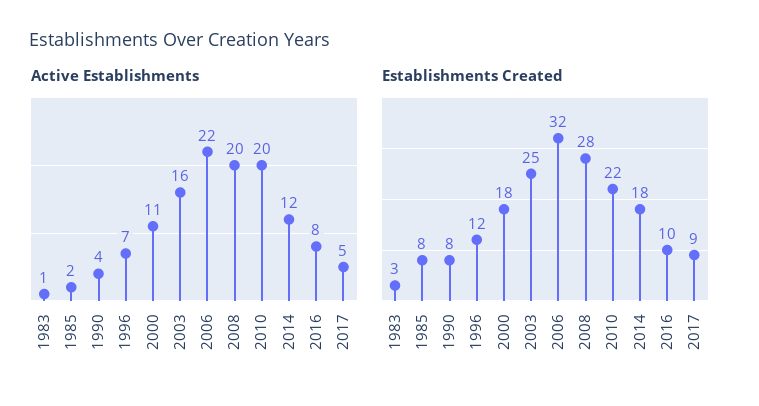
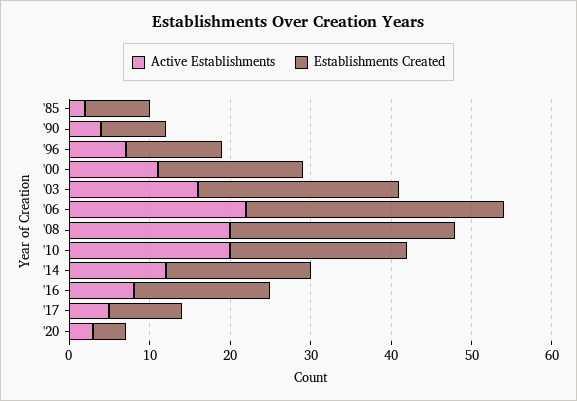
Active Establishments, 1983: 1 -> none
Establishments Created, 1983: 3 -> none
Establishments Created, 2016: 10 -> 17
Active Establishments, '20: none -> 3
Establishments Created, '20: none -> 4

